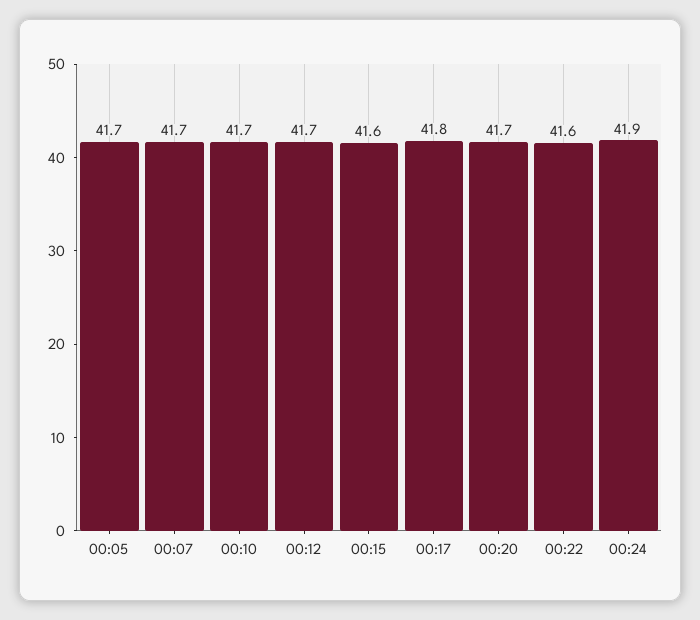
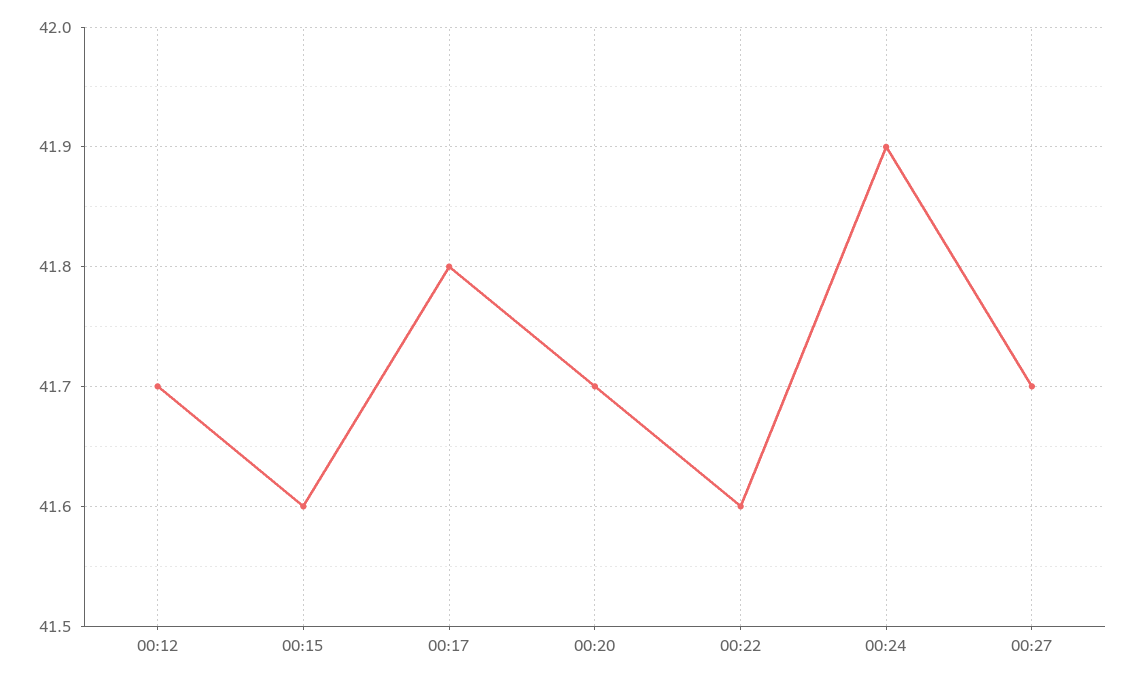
00:05: 41.7 -> none
00:07: 41.7 -> none
00:10: 41.7 -> none
00:27: none -> 41.7

